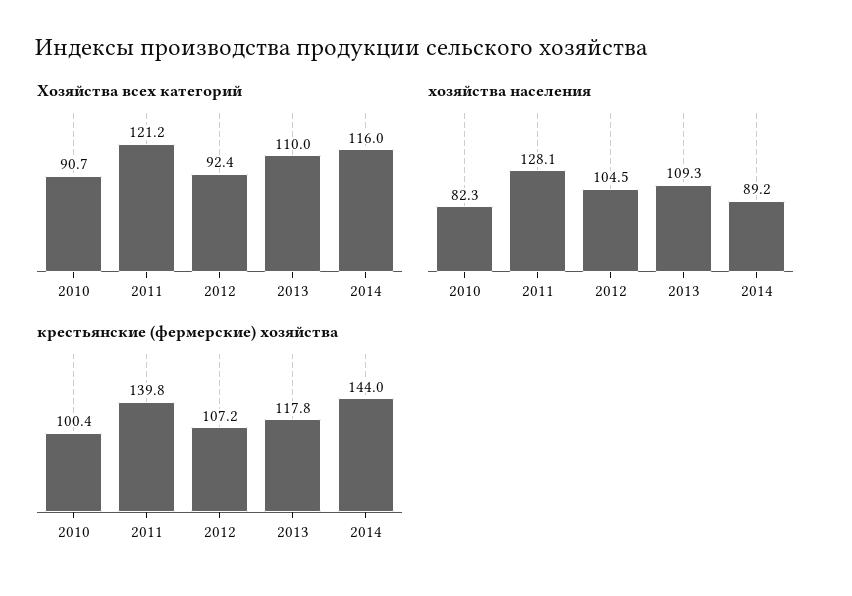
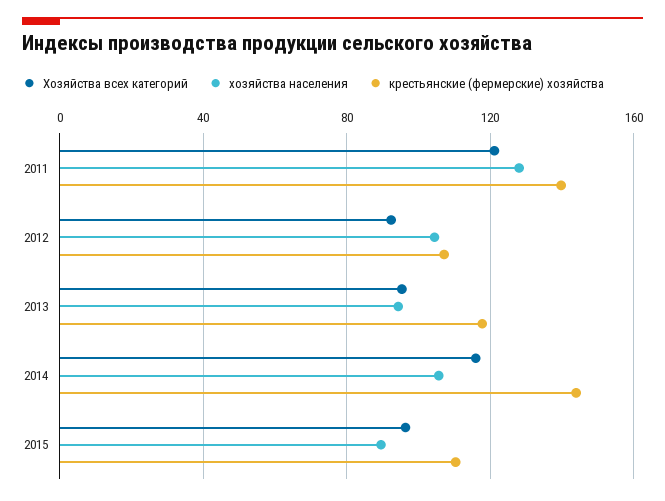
Хозяйства всех категорий, 2010: 90.7 -> none
Хозяйства всех категорий, 2013: 110 -> 95
хозяйства населения, 2010: 82.3 -> none
хозяйства населения, 2013: 109.3 -> 95
хозяйства населения, 2014: 89.2 -> 105
крестьянские (фермерские) хозяйства, 2010: 100.4 -> none
Хозяйства всех категорий, 2015: none -> 95
хозяйства населения, 2015: none -> 90
крестьянские (фермерские) хозяйства, 2015: none -> 110

